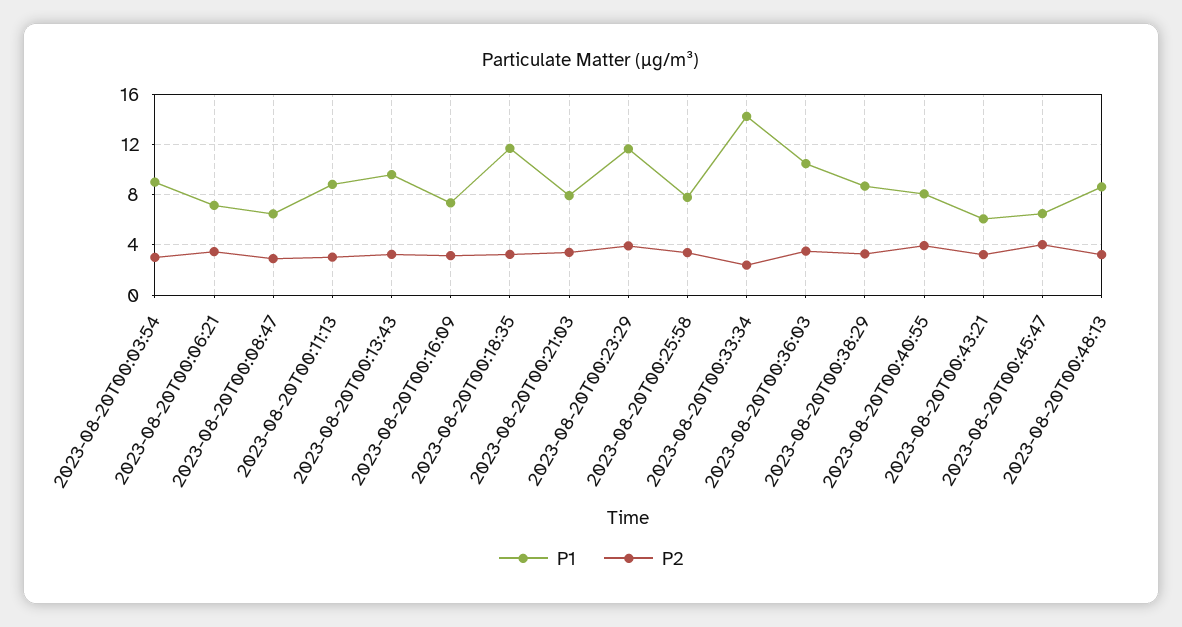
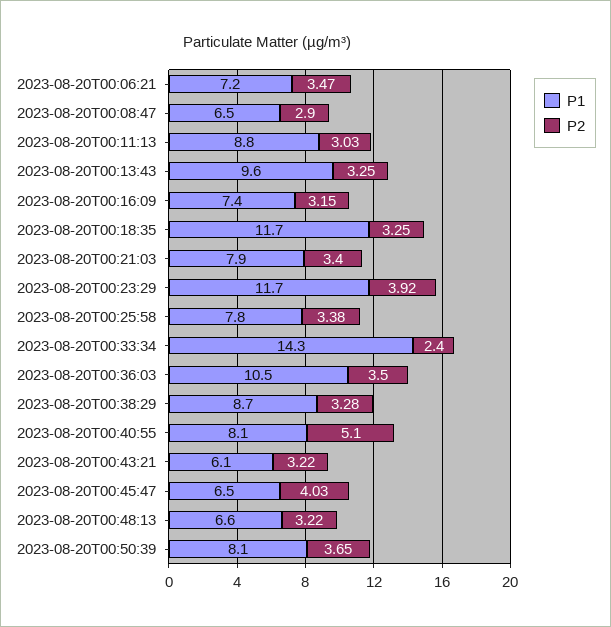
P1, 2023-08-20T00:03:54: 9 -> none
P2, 2023-08-20T00:03:54: 3 -> none
P2, 2023-08-20T00:40:55: 4 -> 5.1
P1, 2023-08-20T00:48:13: 8.5 -> 6.6
P1, 2023-08-20T00:50:39: none -> 8.1
P2, 2023-08-20T00:50:39: none -> 3.65

